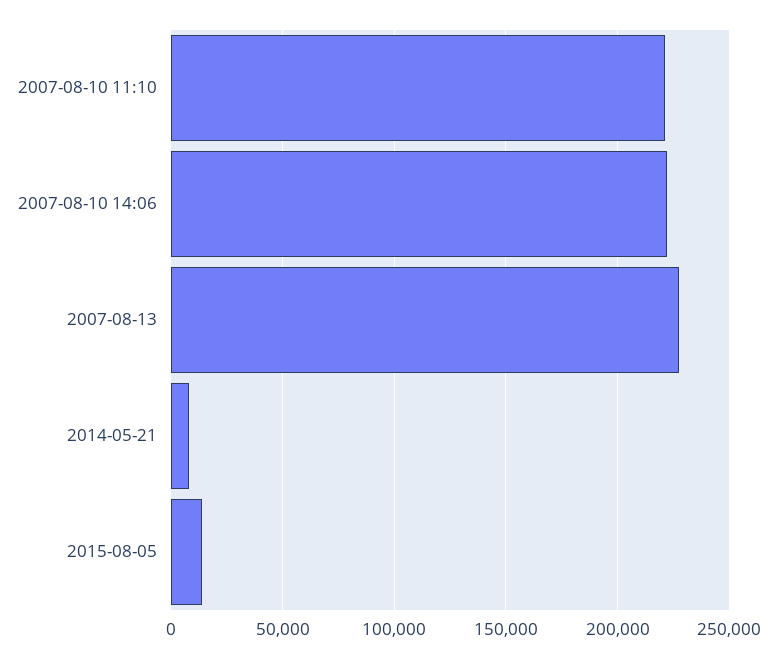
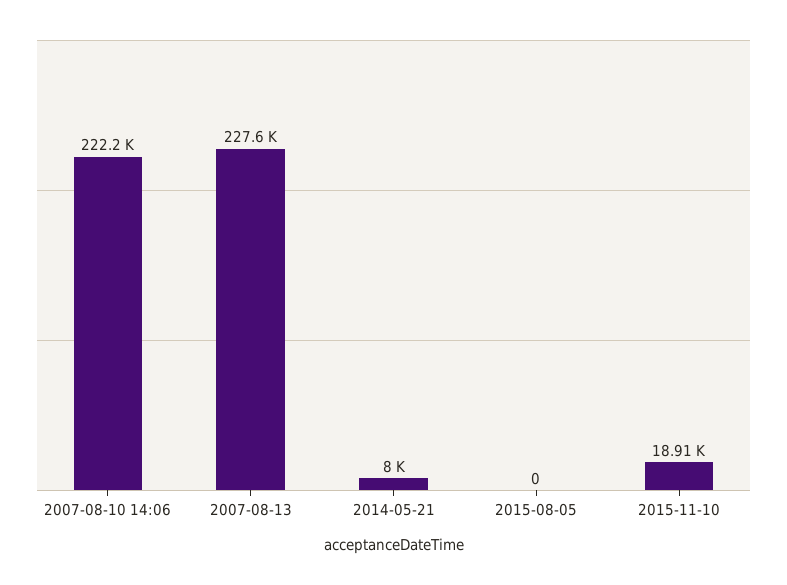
2007-08-10 11:10: 220000 -> none
2015-08-05: 15000 -> 0
2015-11-10: none -> 18910

